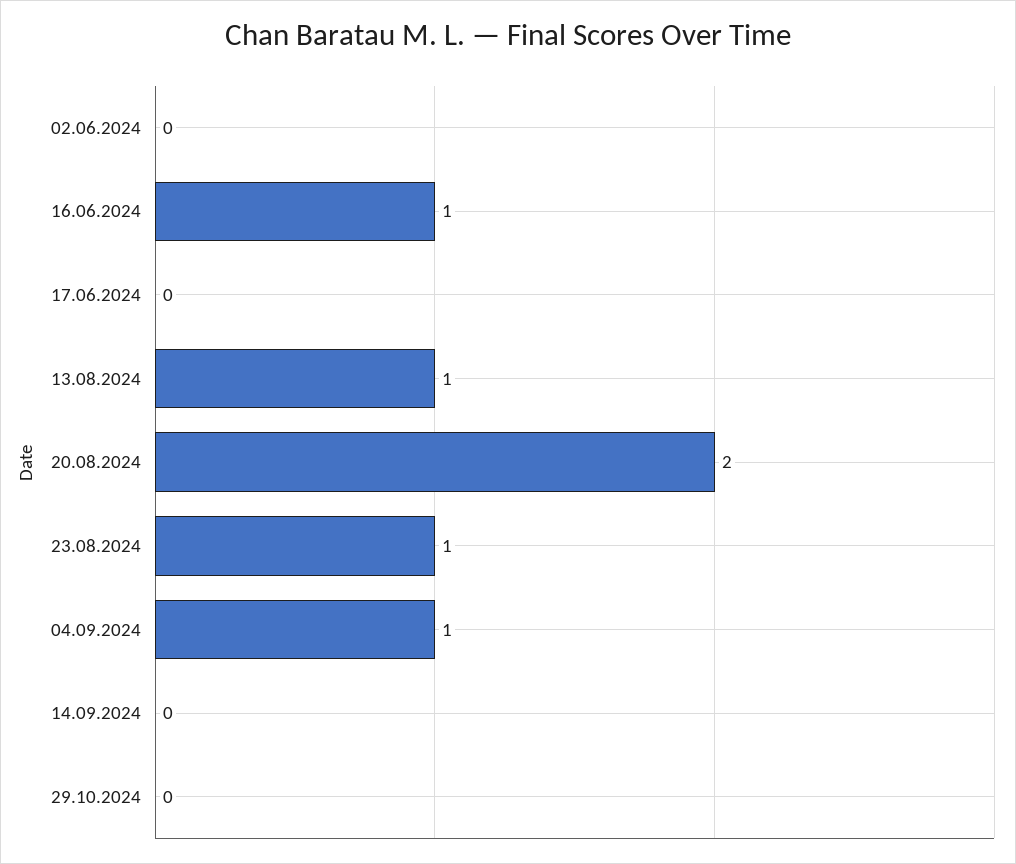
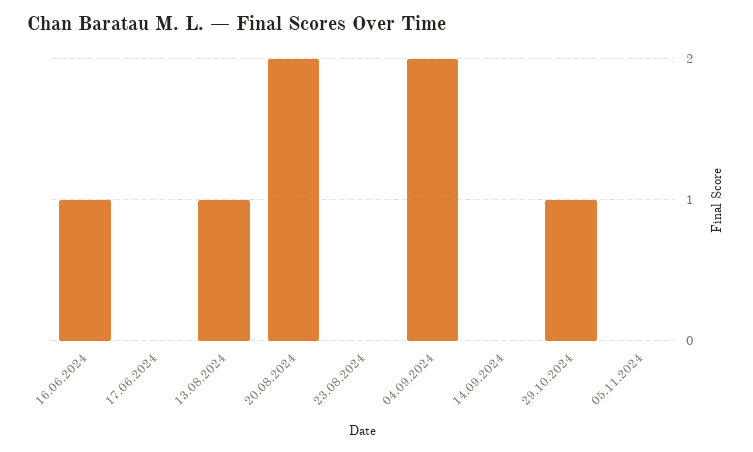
02.06.2024: 0 -> none
23.08.2024: 1 -> 0
04.09.2024: 1 -> 2
29.10.2024: 0 -> 1
05.11.2024: none -> 0

